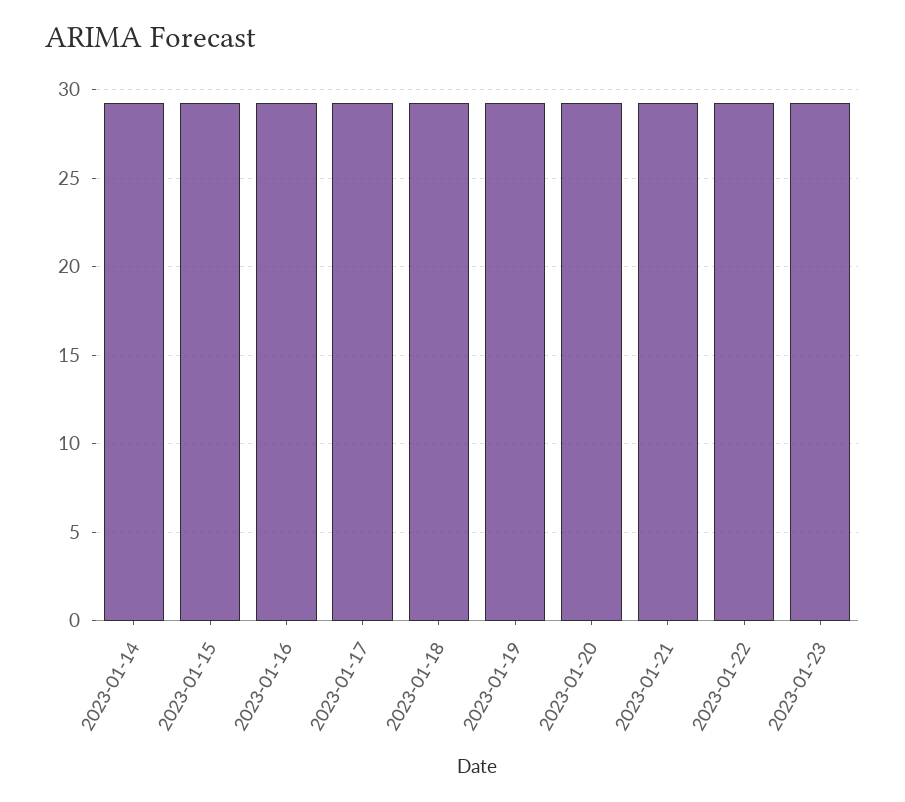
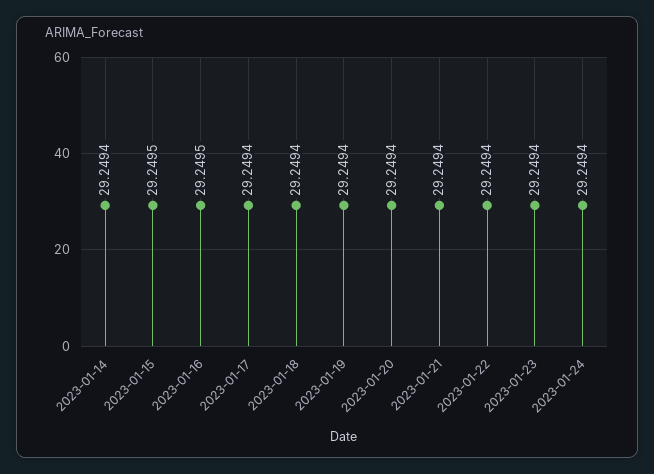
2023-01-24: none -> 29.2494

